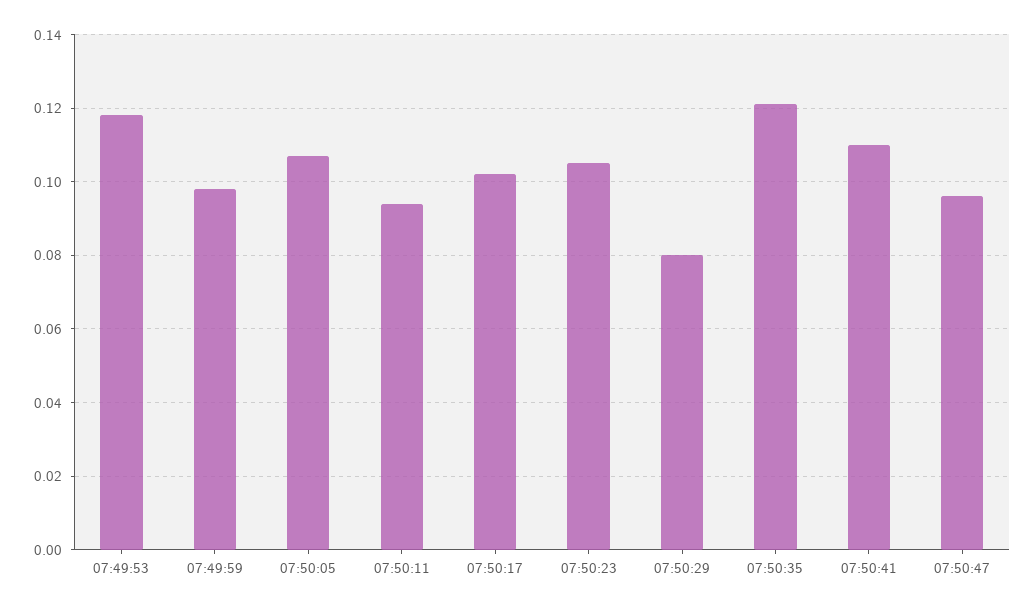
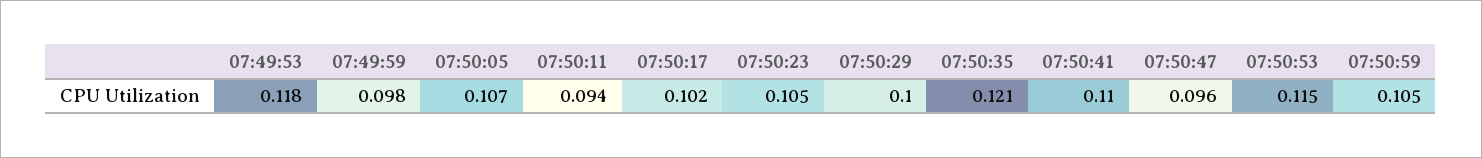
07:50:29: 0.08 -> 0.1
07:50:53: none -> 0.115
07:50:59: none -> 0.105

